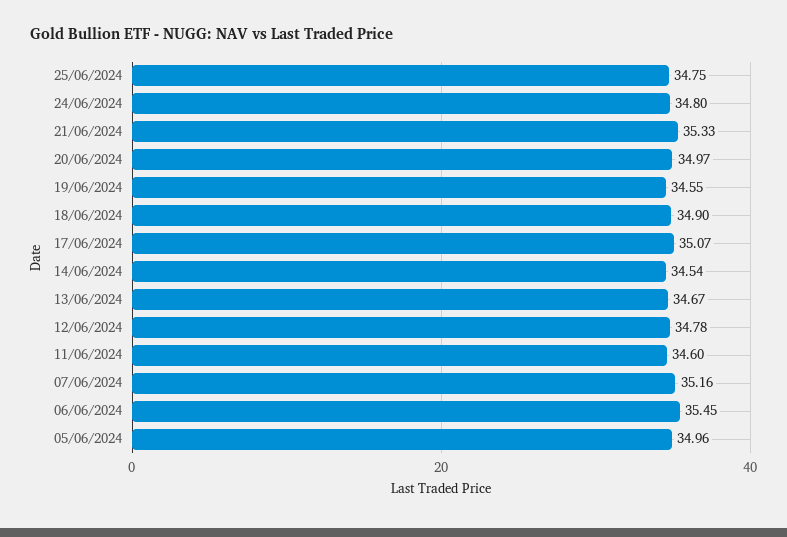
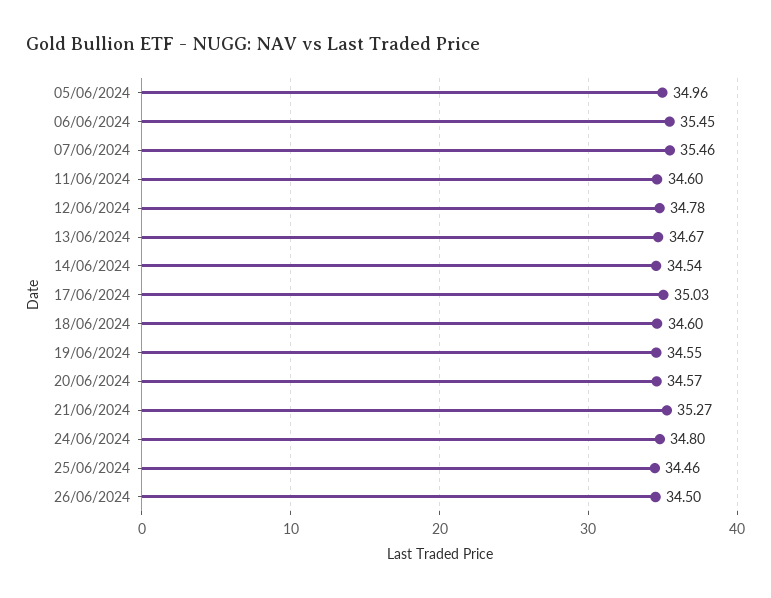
25/06/2024: 34.75 -> 34.46
21/06/2024: 35.33 -> 35.27
20/06/2024: 34.97 -> 34.57
18/06/2024: 34.9 -> 34.6
17/06/2024: 35.07 -> 35.03
07/06/2024: 35.16 -> 35.46
26/06/2024: none -> 34.5

